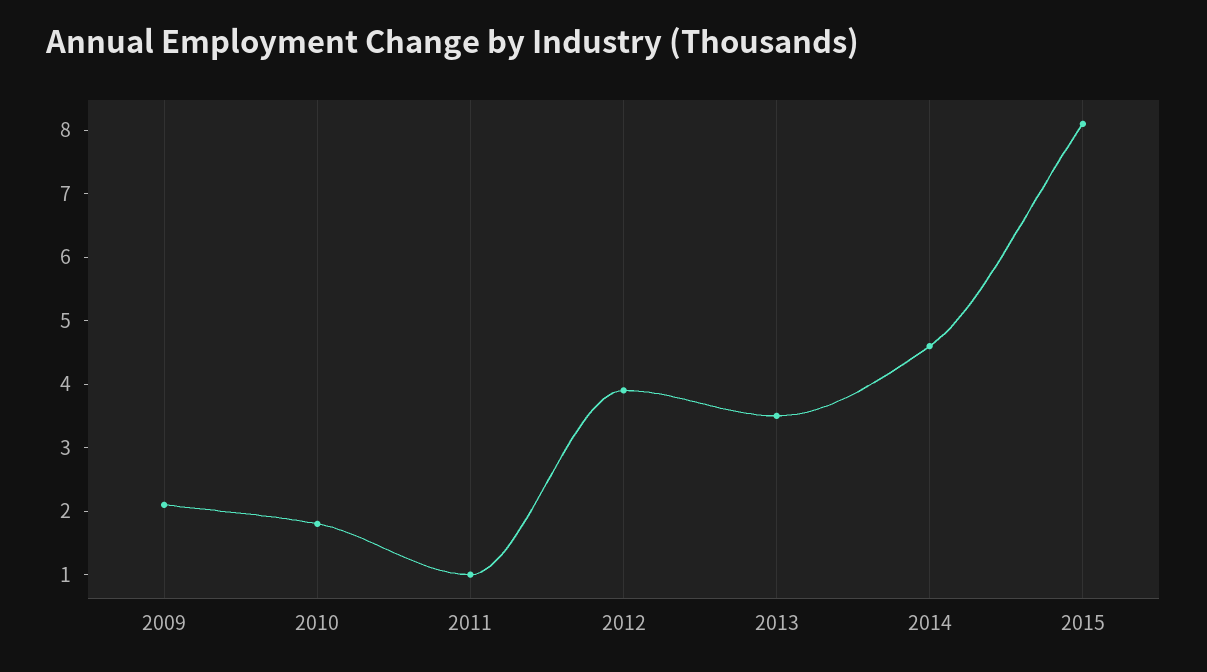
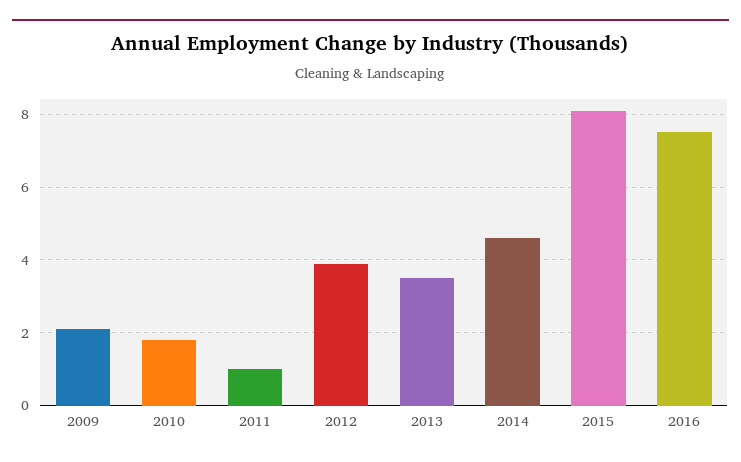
2016: none -> 7.5

